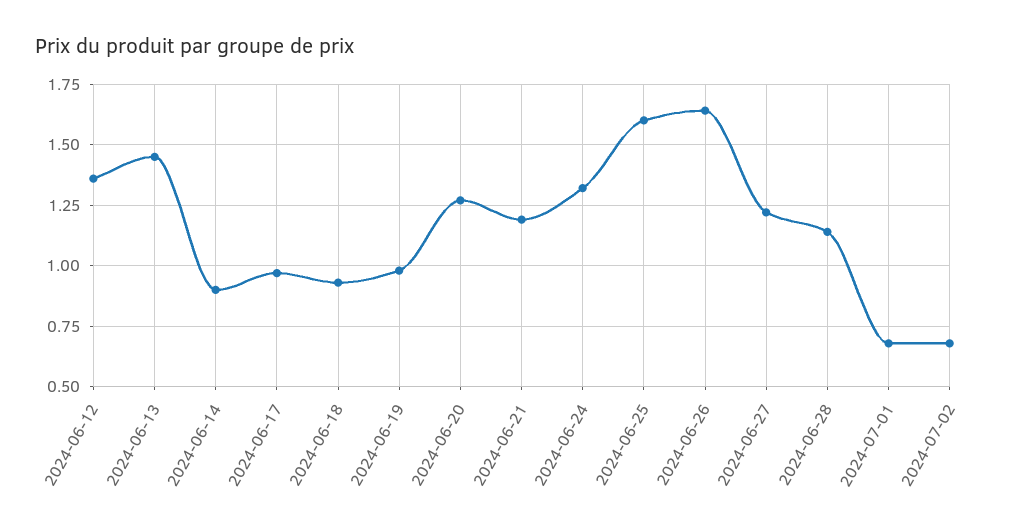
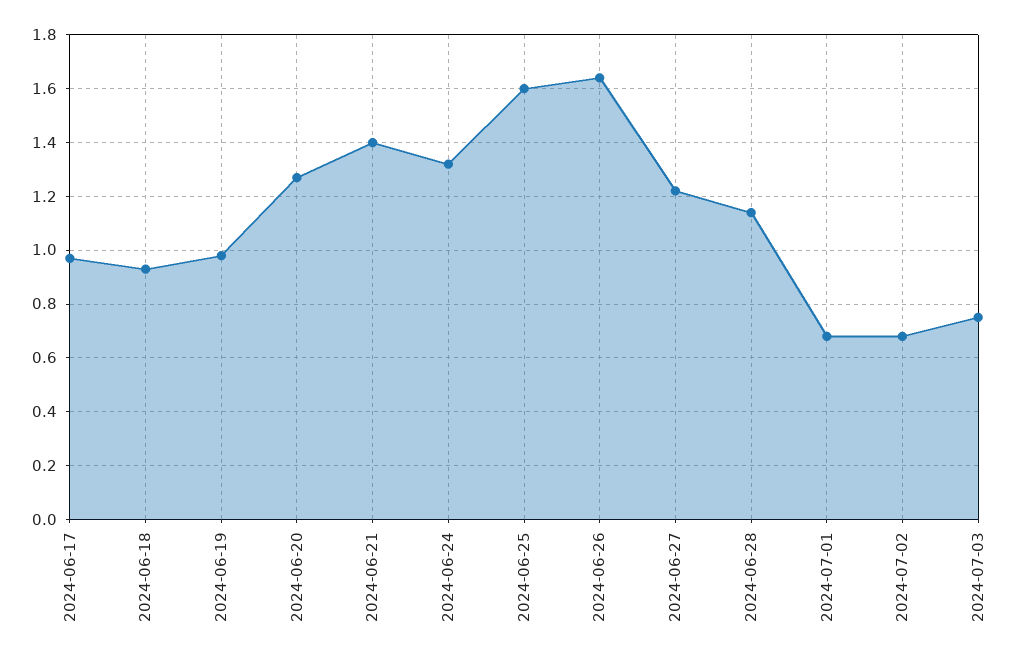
2024-06-12: 1.35 -> none
2024-06-13: 1.45 -> none
2024-06-14: 0.9 -> none
2024-06-21: 1.2 -> 1.4
2024-07-03: none -> 0.75

